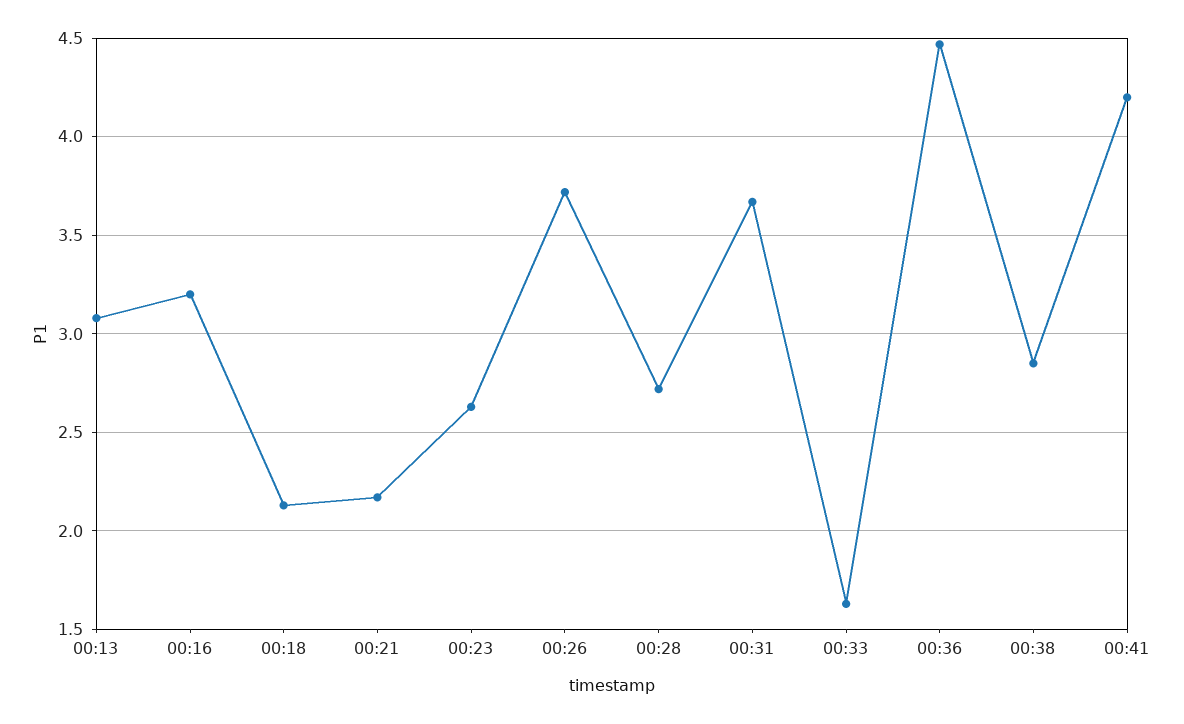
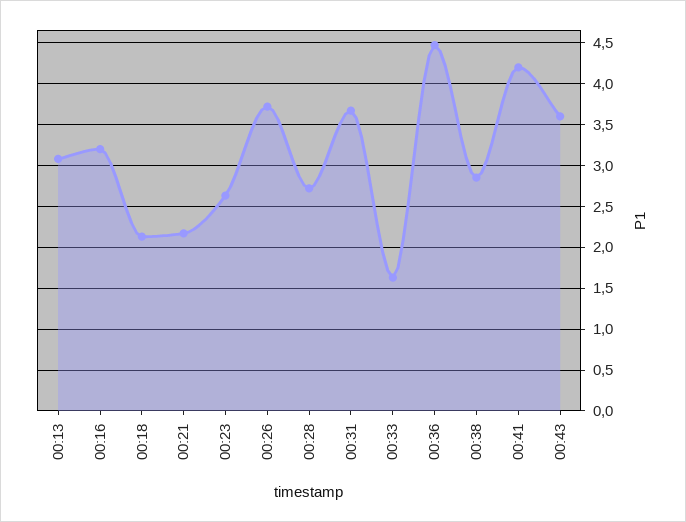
00:43: none -> 3.6

